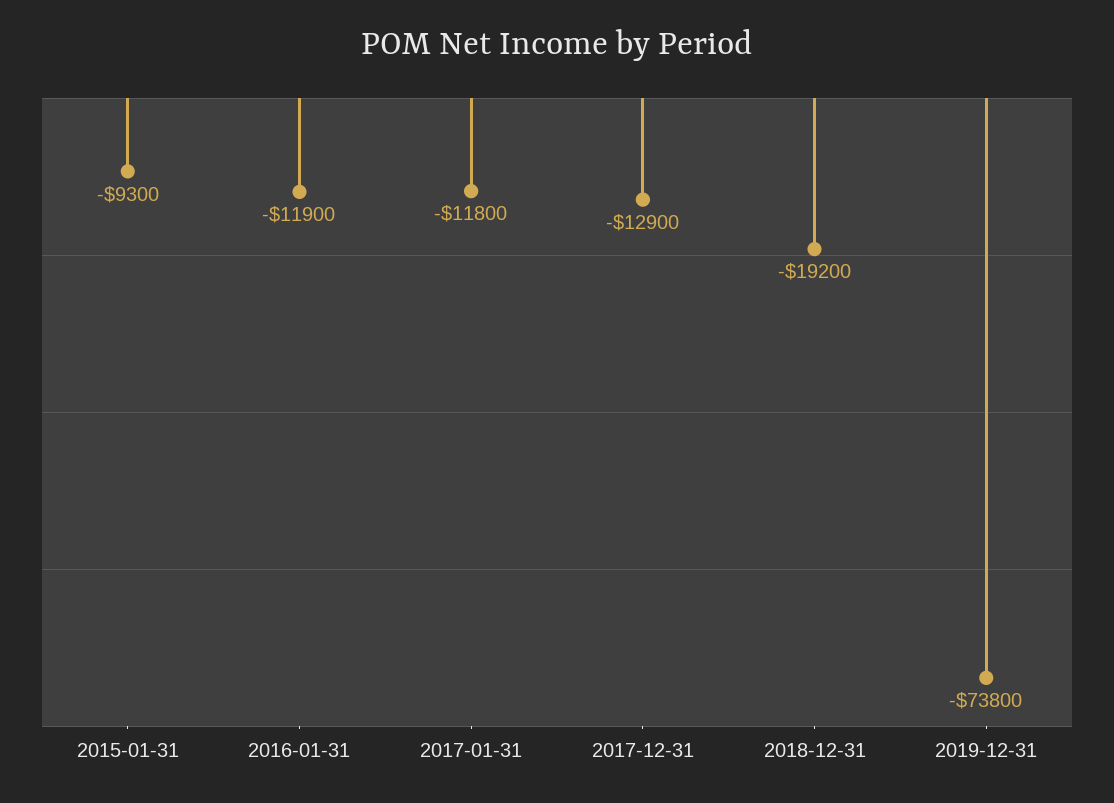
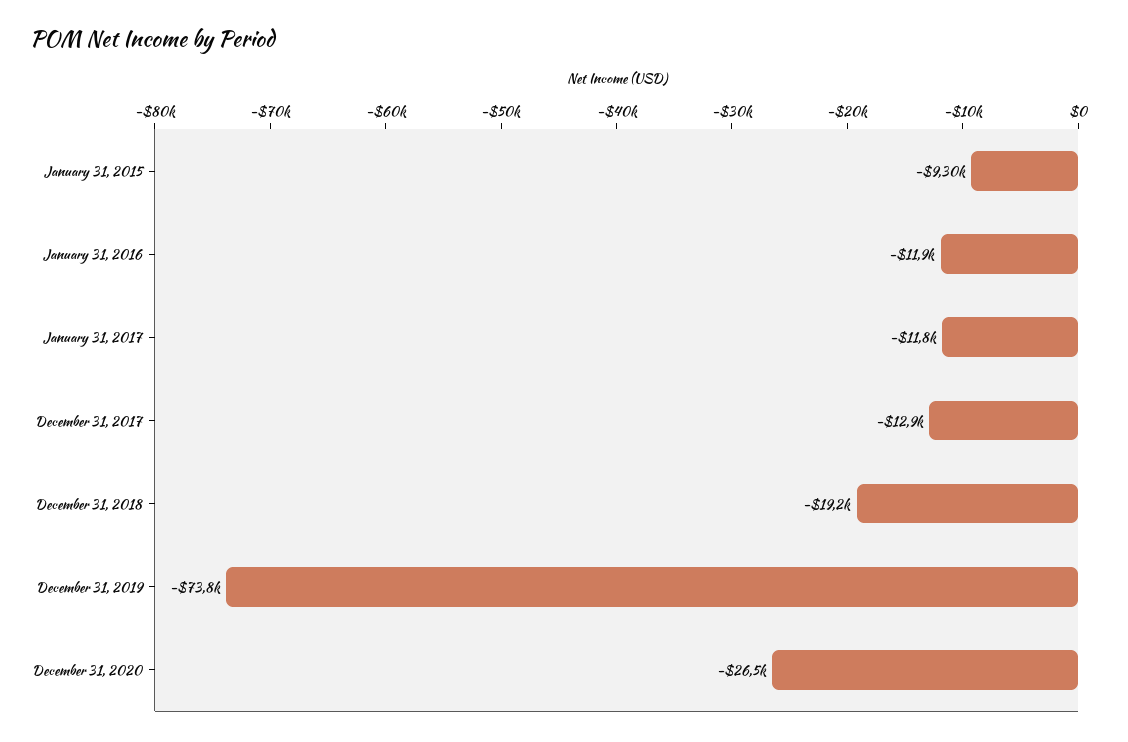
December 31, 2020: none -> -26500

